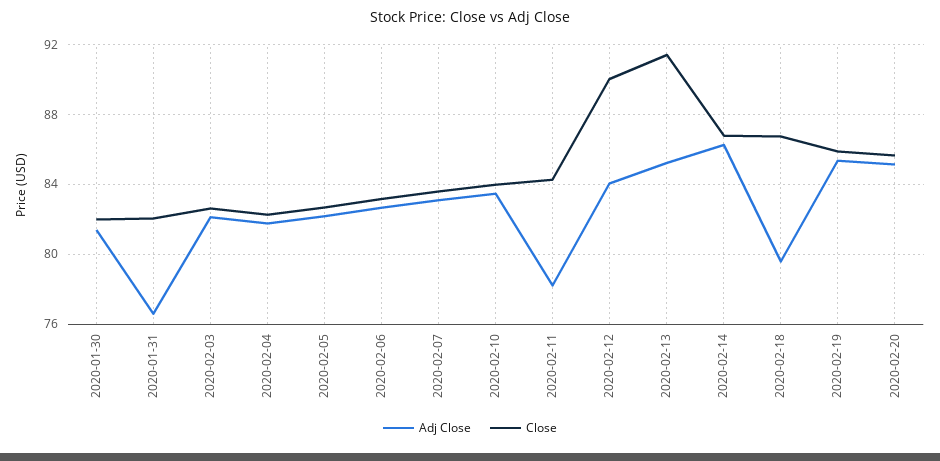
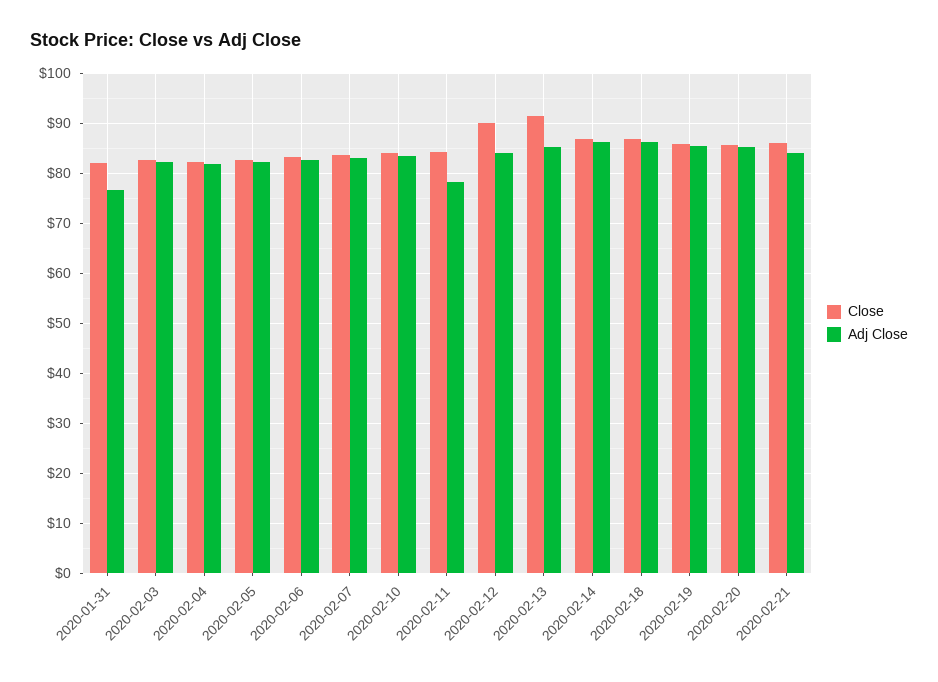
Adj Close, 2020-01-30: 81.5 -> none
Close, 2020-01-30: 82 -> none
Adj Close, 2020-02-18: 79.5 -> 86
Close, 2020-02-21: none -> 86
Adj Close, 2020-02-21: none -> 84

